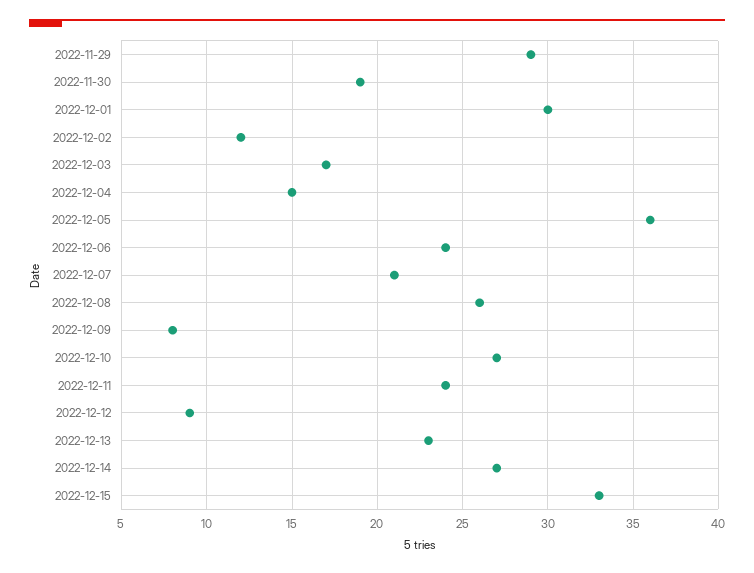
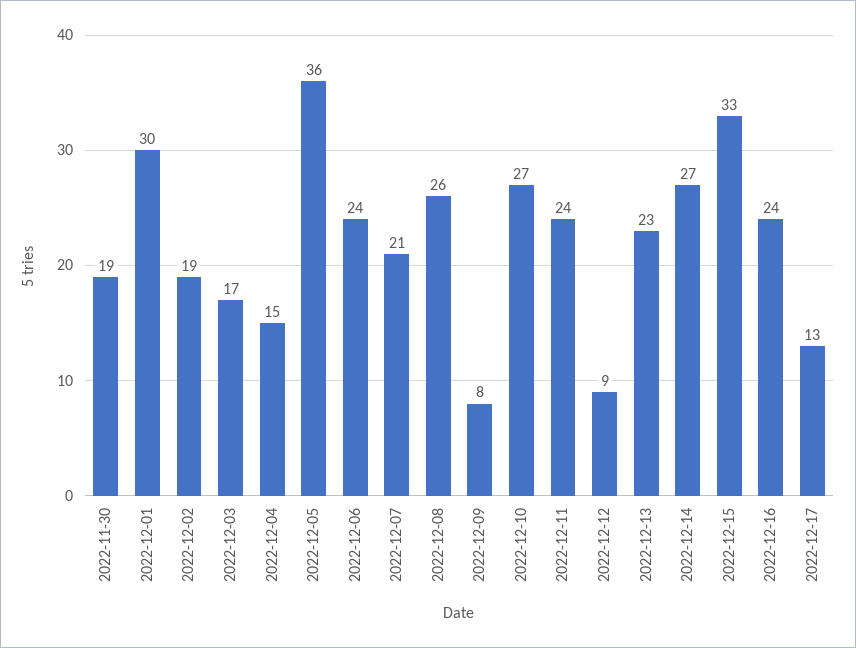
2022-11-29: 29 -> none
2022-12-02: 12 -> 19
2022-12-16: none -> 24
2022-12-17: none -> 13

